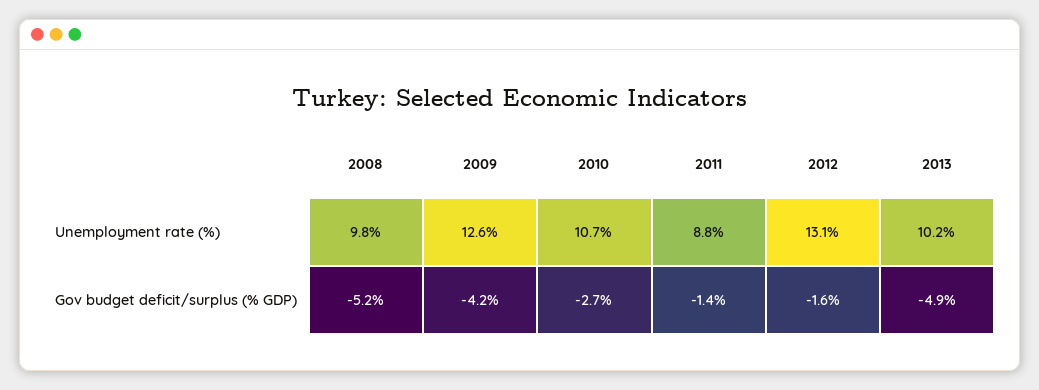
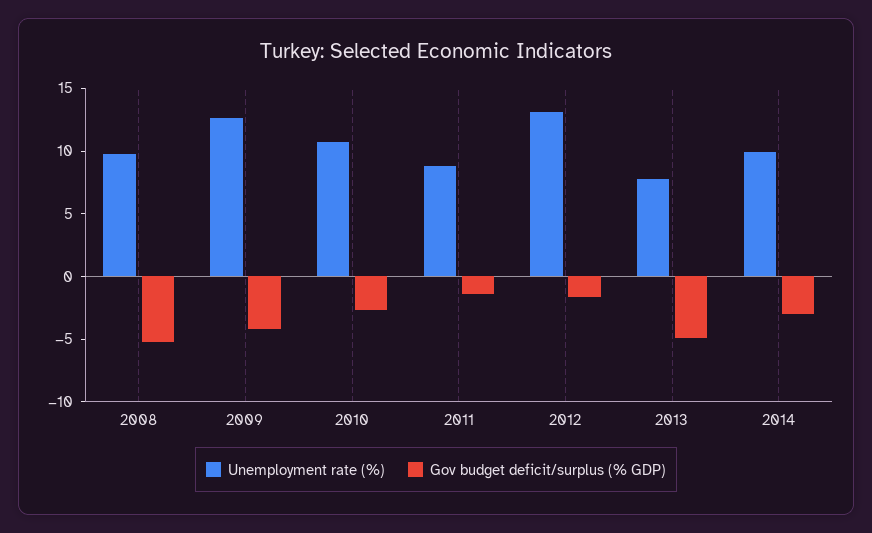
Unemployment rate (%), 2013: 10.2 -> 8
Unemployment rate (%), 2014: none -> 10
Gov budget deficit/surplus (% GDP), 2014: none -> -3

